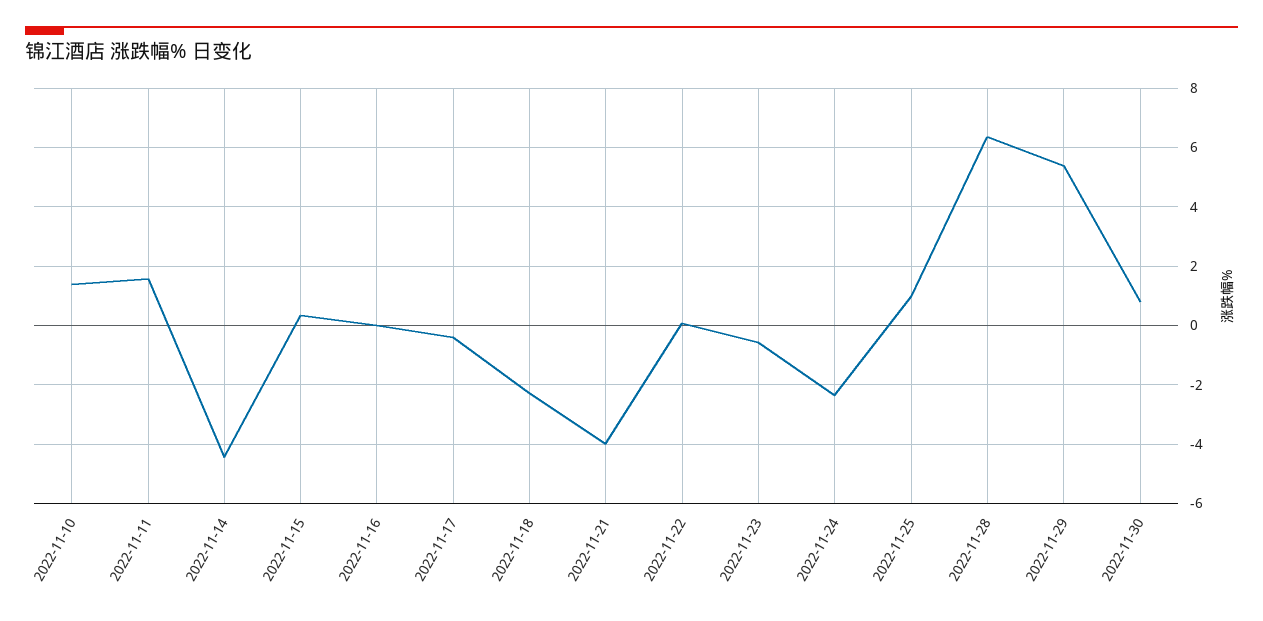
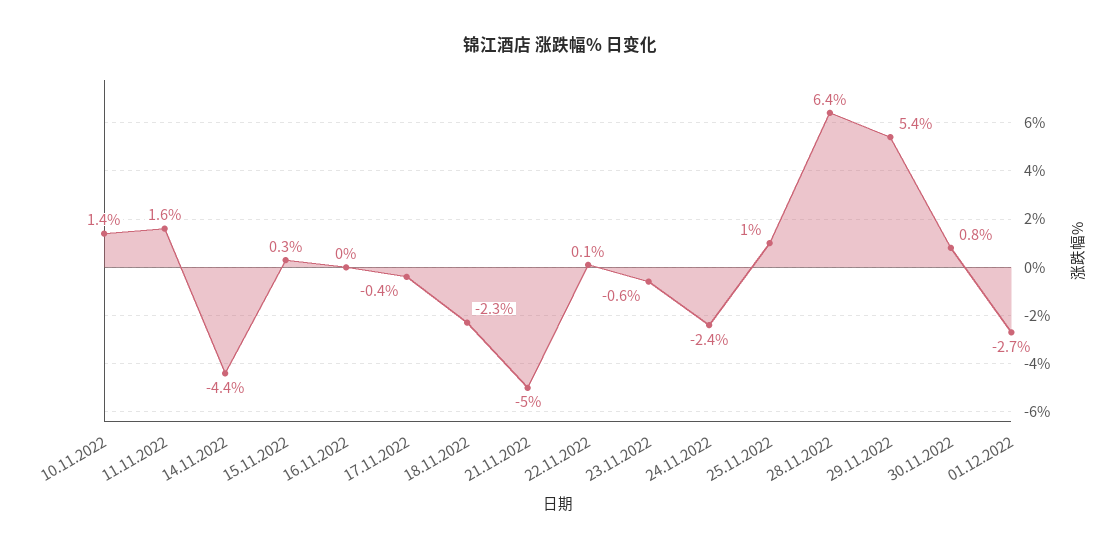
2022-11-21: -4 -> -5
01.12.2022: none -> -2.7

